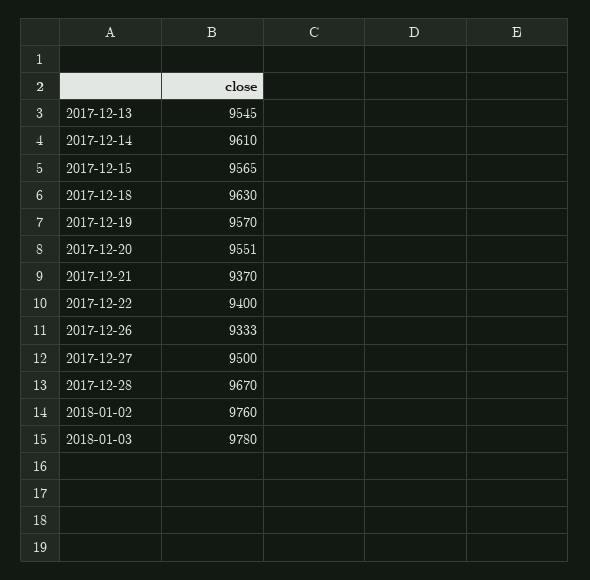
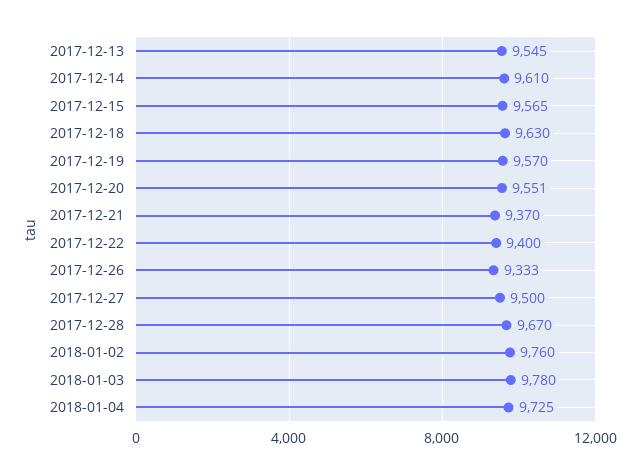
2018-01-04: none -> 9725

